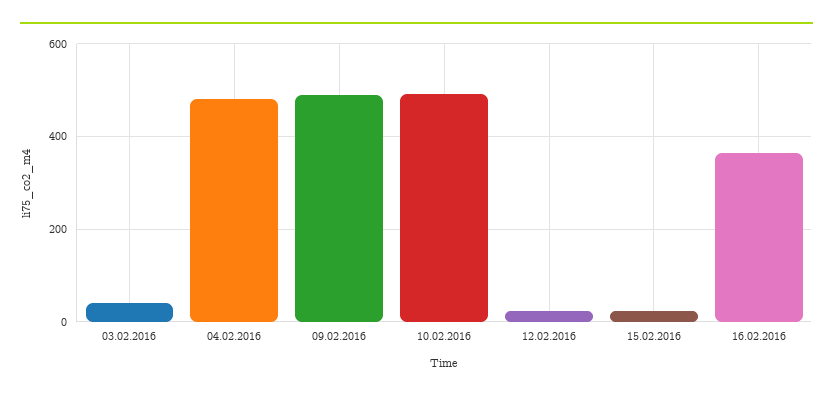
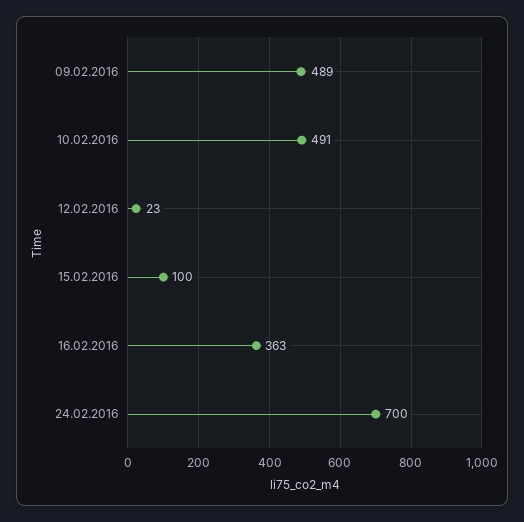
03.02.2016: 40 -> none
04.02.2016: 480 -> none
15.02.2016: 20 -> 100
24.02.2016: none -> 700

